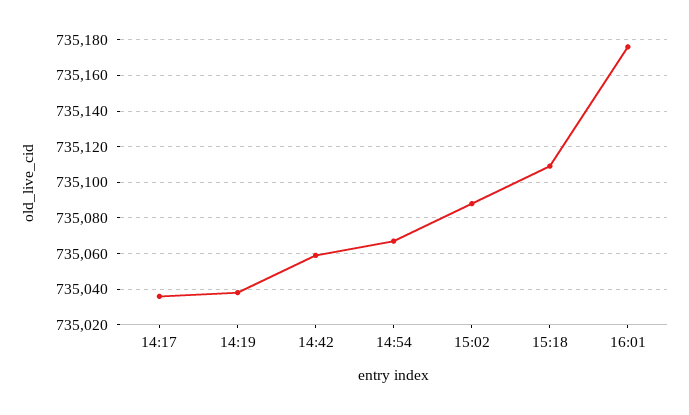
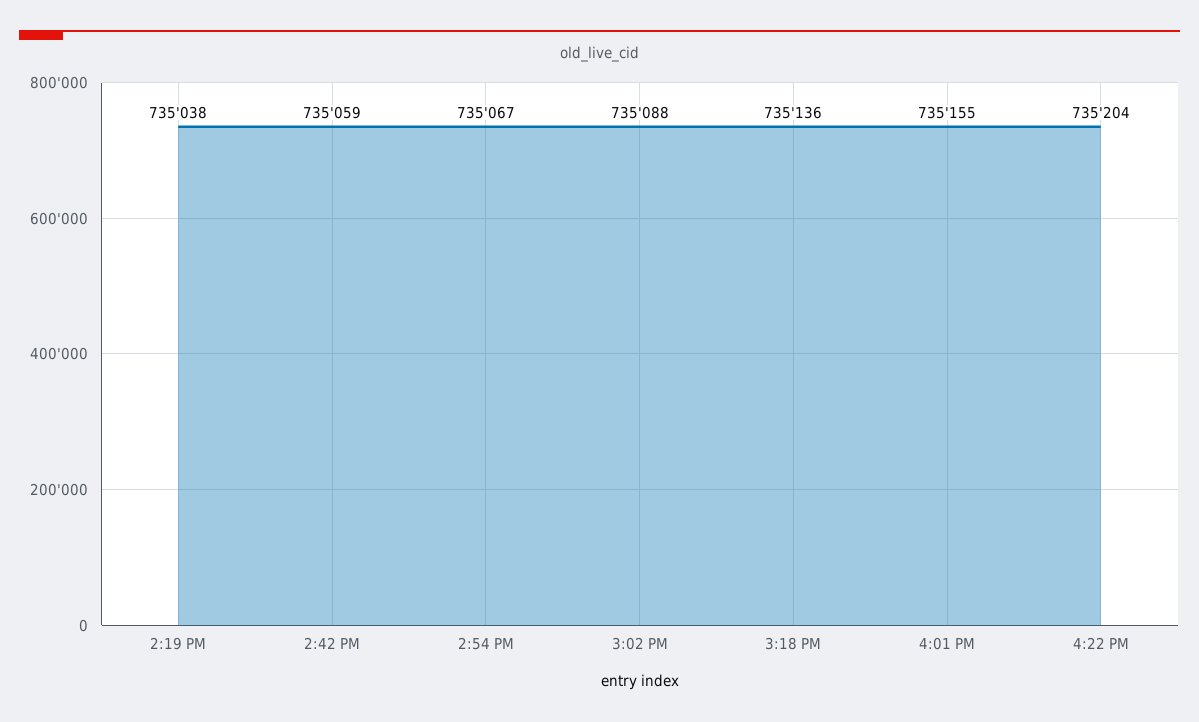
14:17: 735035 -> none
15:18: 735110 -> 735136
16:01: 735175 -> 735155
4:22 PM: none -> 735204

